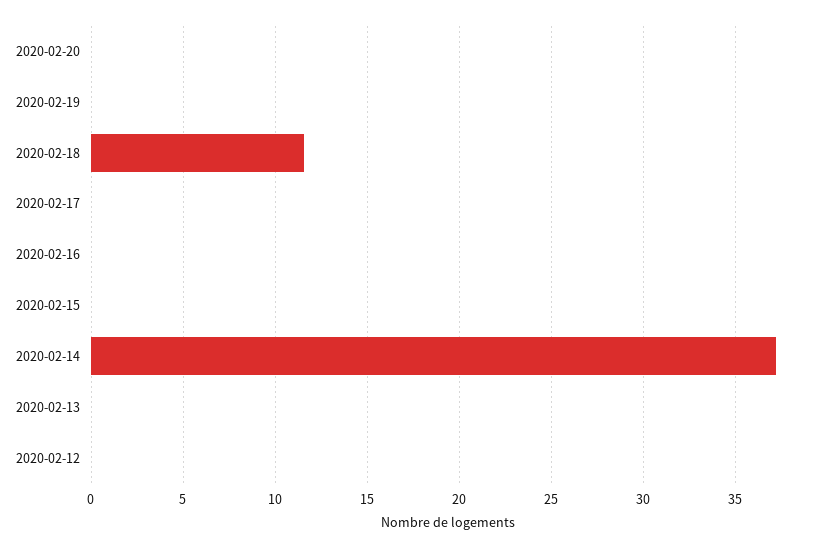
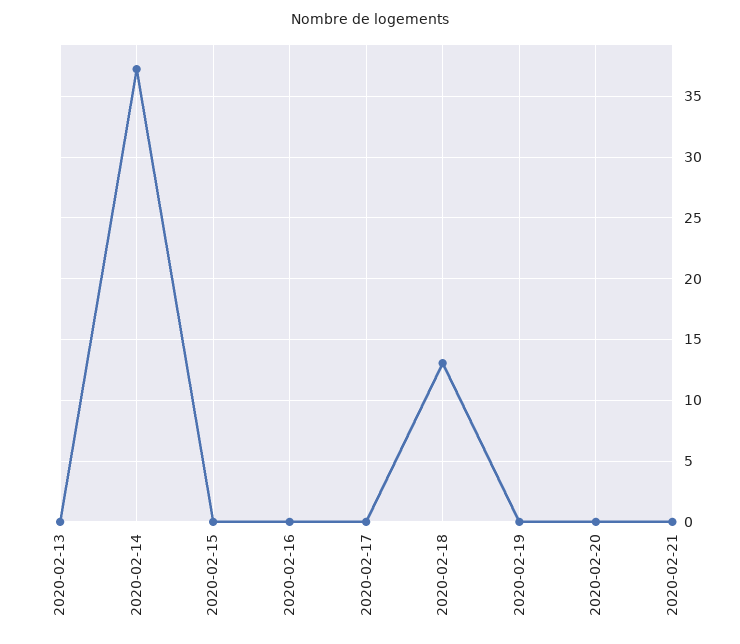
2020-02-18: 11.5 -> 13
2020-02-12: 0 -> none
2020-02-21: none -> 0

